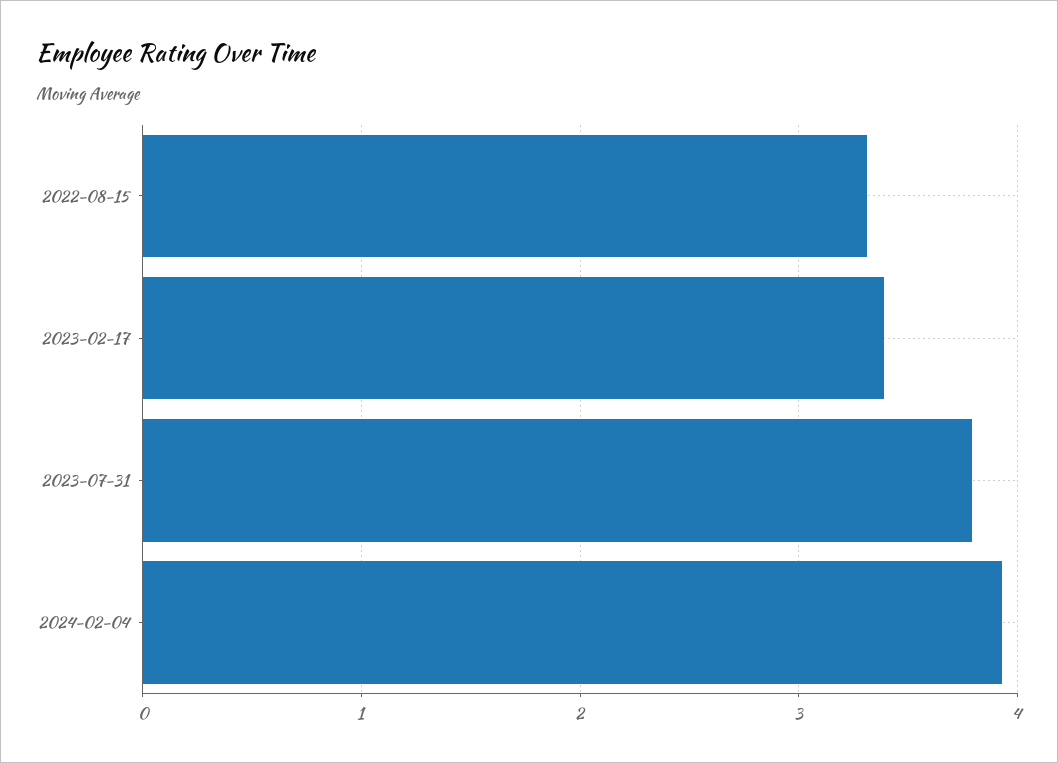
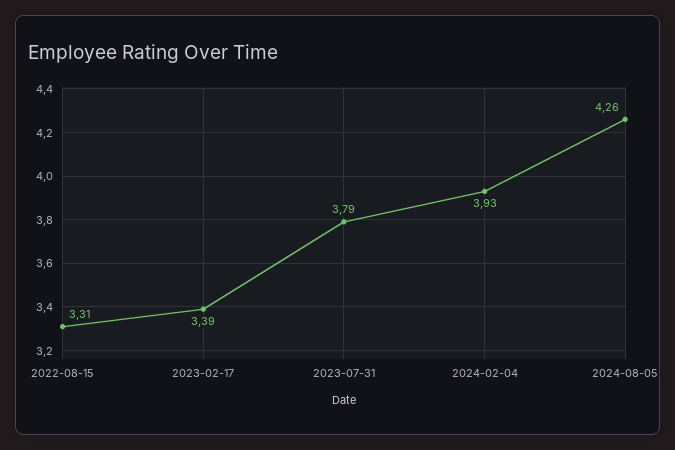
2024-08-05: none -> 4.26

